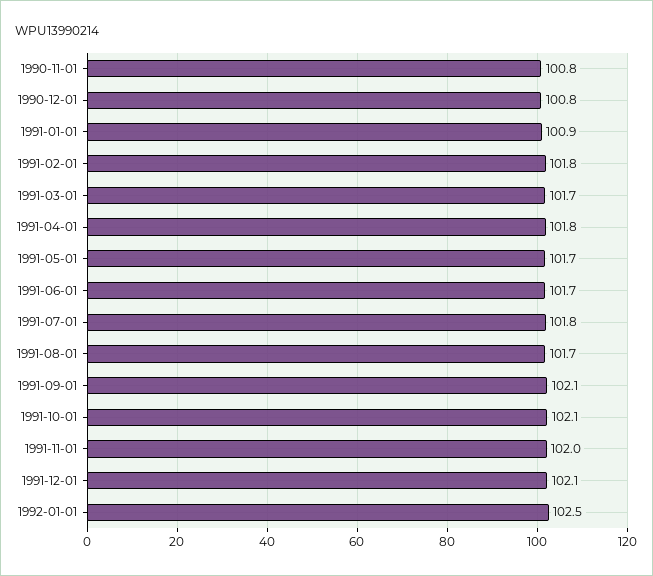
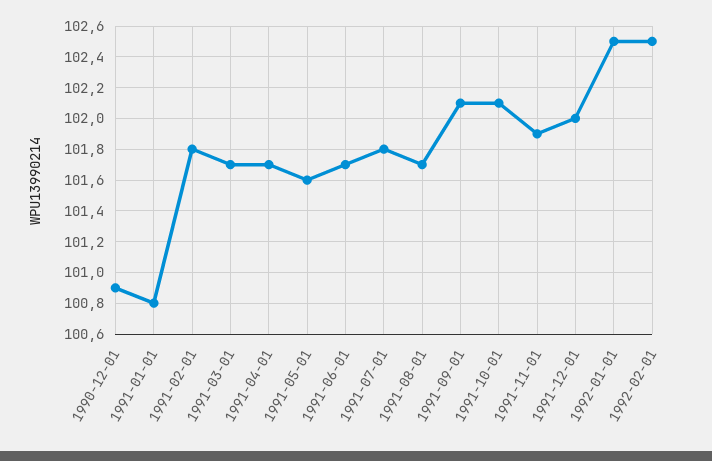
1990-11-01: 100.8 -> none
1990-12-01: 100.8 -> 100.9
1991-01-01: 100.9 -> 100.8
1991-04-01: 101.8 -> 101.7
1991-05-01: 101.7 -> 101.6
1991-11-01: 102 -> 101.9
1991-12-01: 102.1 -> 102
1992-02-01: none -> 102.5

